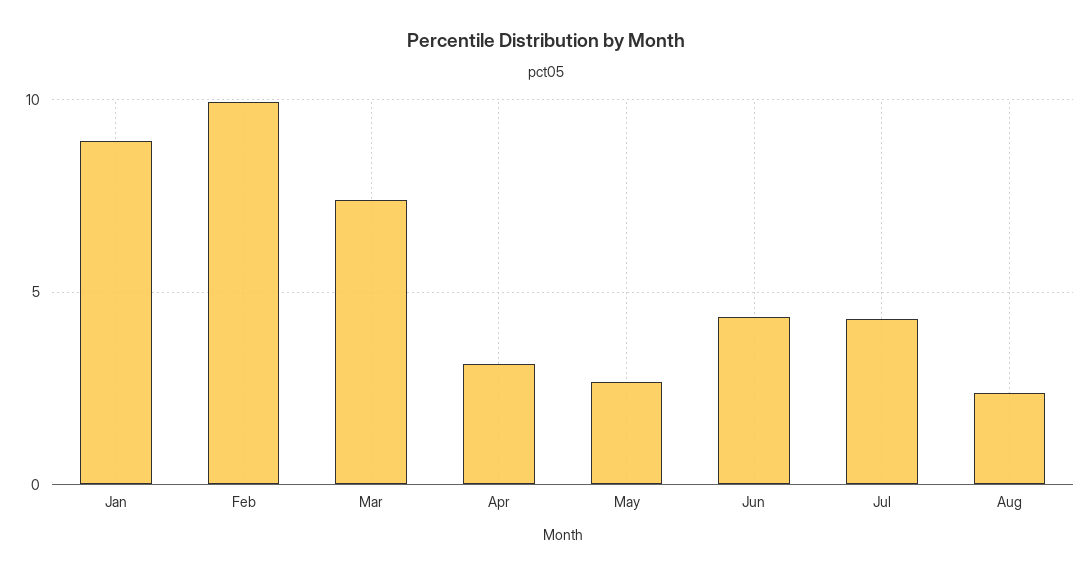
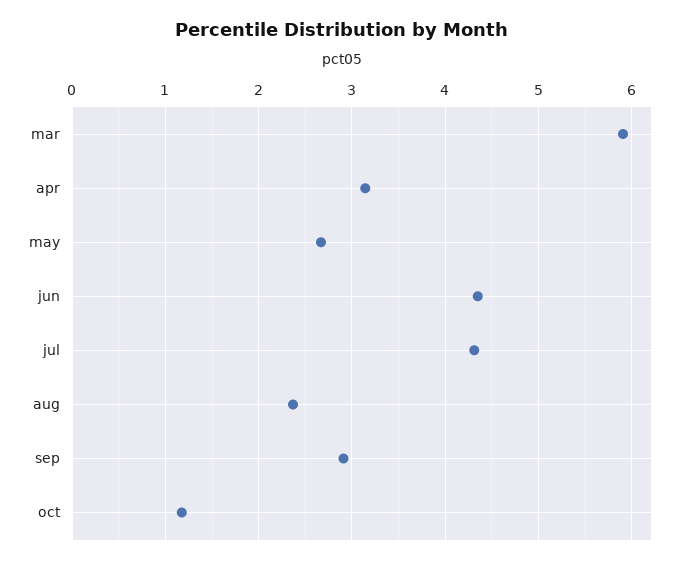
Jan: 9 -> none
Feb: 10 -> none
Mar: 7.5 -> 5.9
sep: none -> 2.9
oct: none -> 1.2

